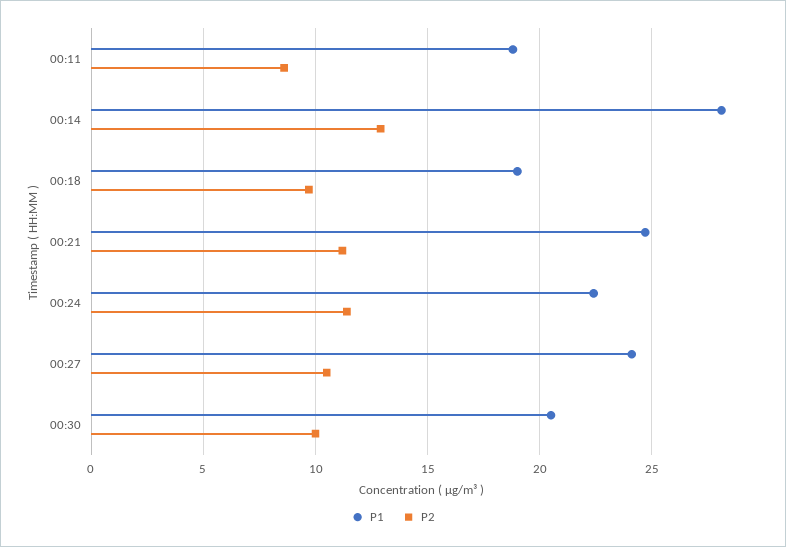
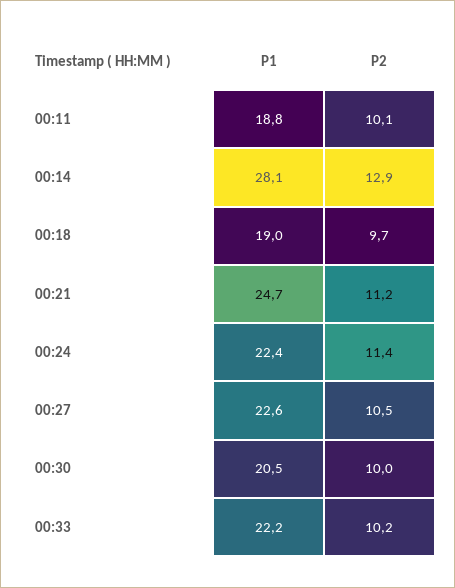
P2, 00:11: 8.5 -> 10.1
P1, 00:27: 24 -> 22.6
P1, 00:33: none -> 22.2
P2, 00:33: none -> 10.2

